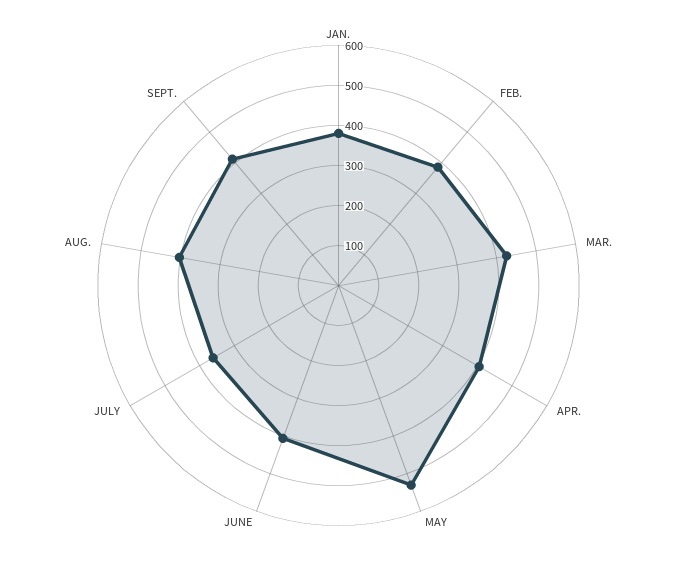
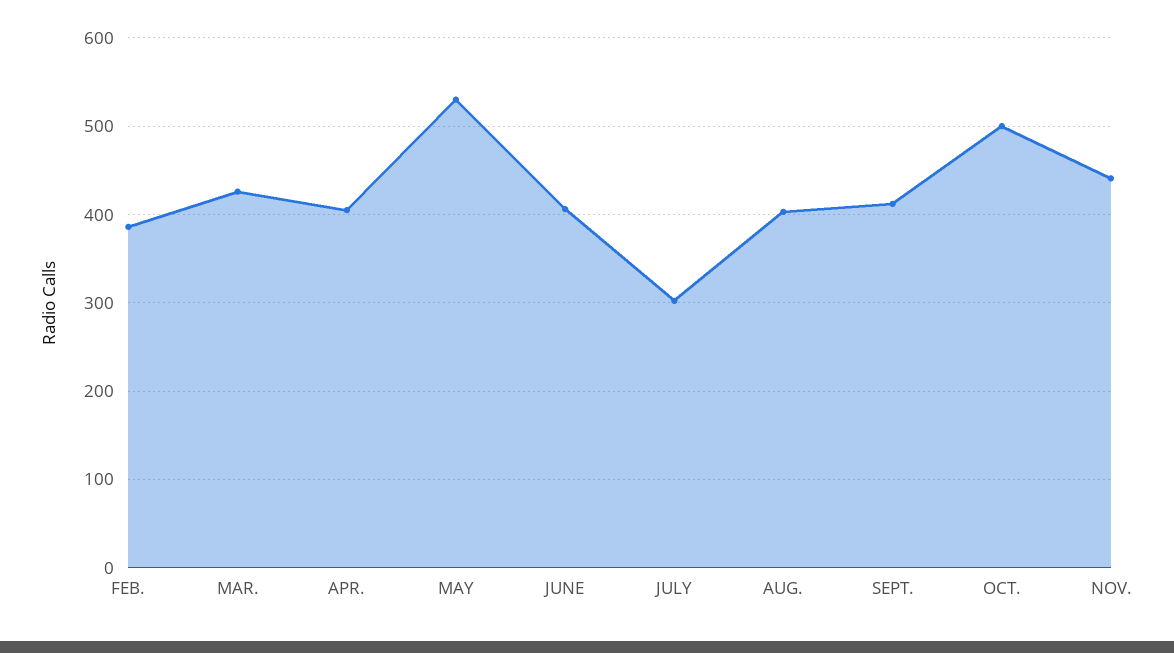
JAN.: 380 -> none
JULY: 360 -> 300
OCT.: none -> 500
NOV.: none -> 440

